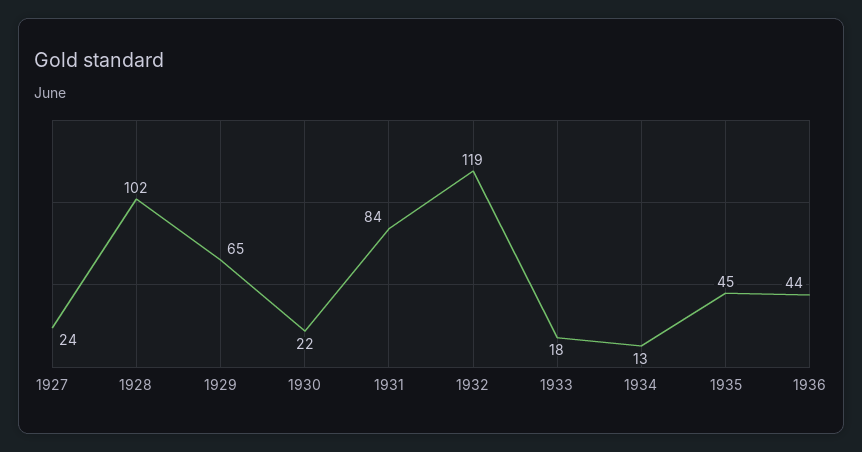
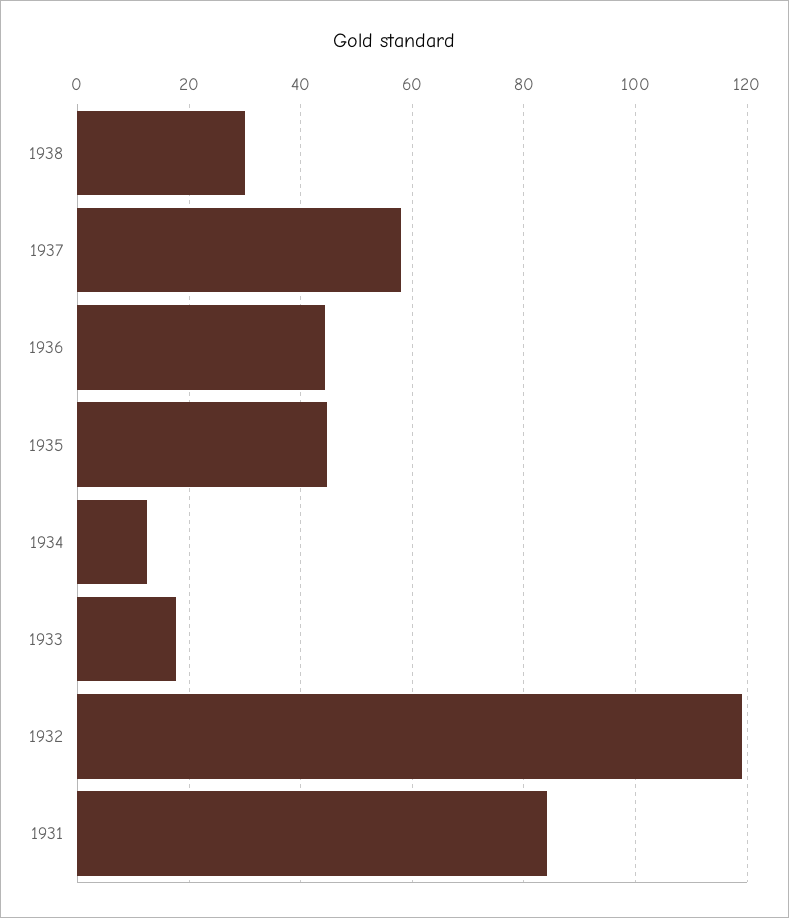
1927: 24 -> none
1928: 102 -> none
1929: 65 -> none
1930: 22 -> none
1938: none -> 30
1937: none -> 58

